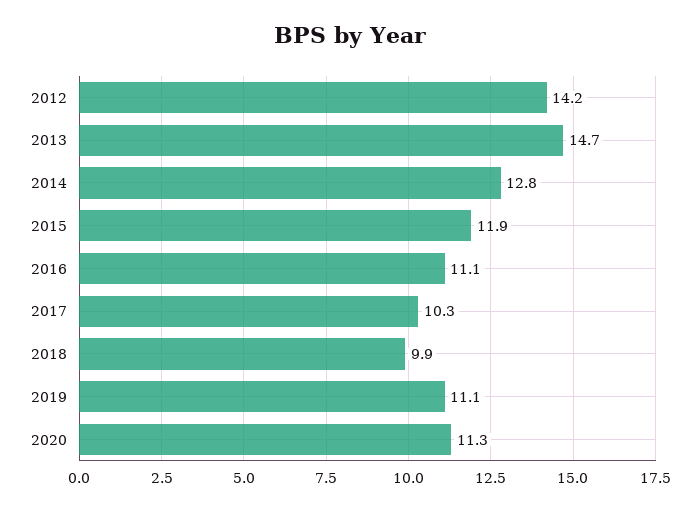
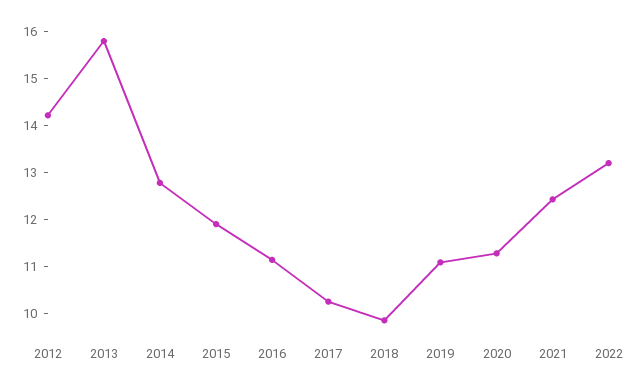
2013: 14.7 -> 15.8
2021: none -> 12.4
2022: none -> 13.2

